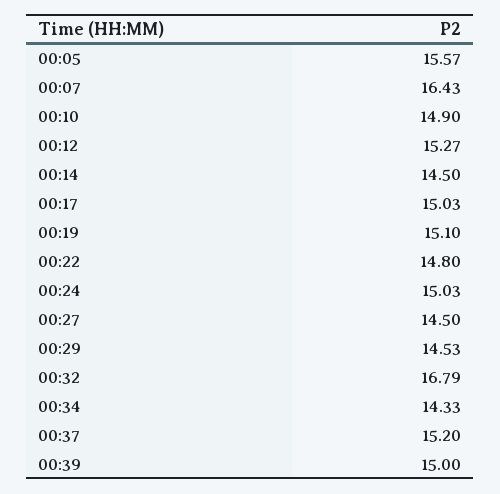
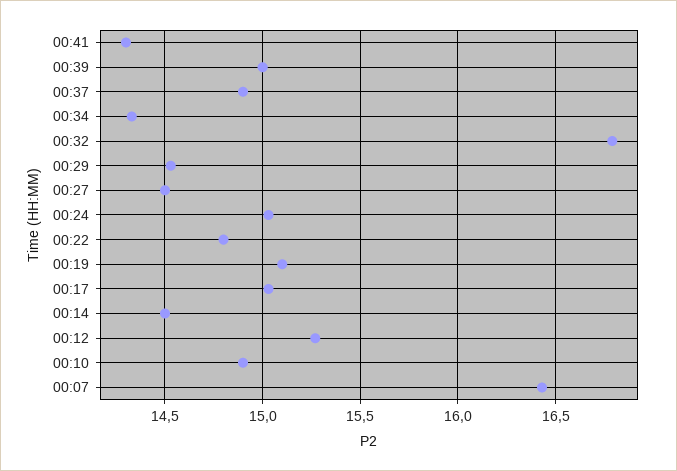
00:05: 15.57 -> none
00:37: 15.2 -> 14.9
00:41: none -> 14.3

